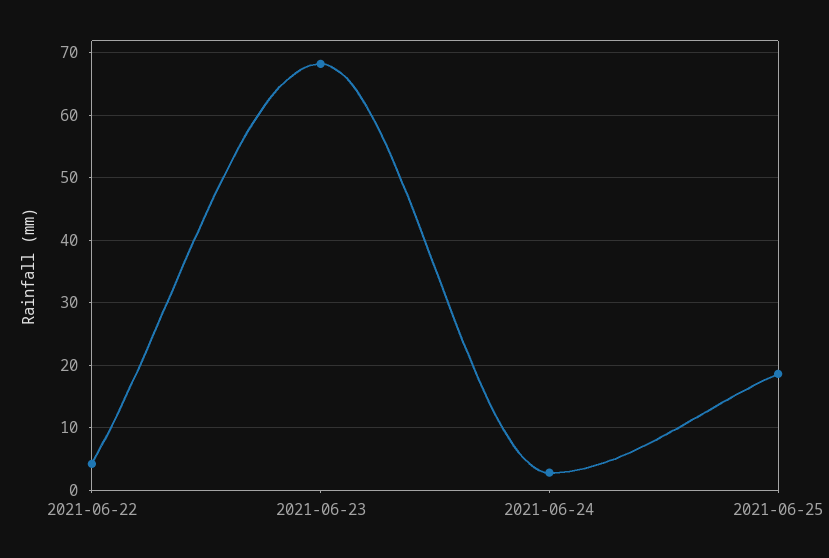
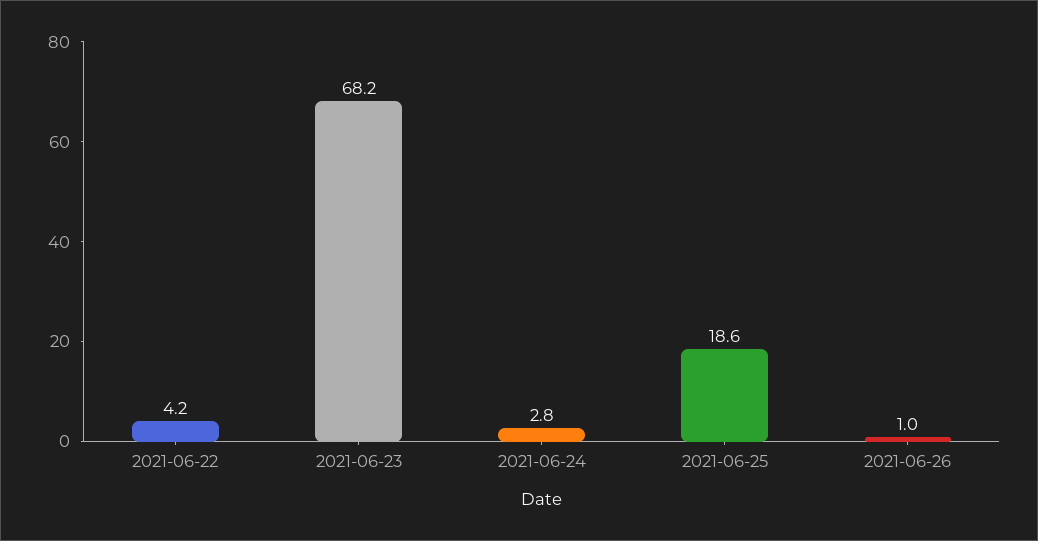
2021-06-26: none -> 1

